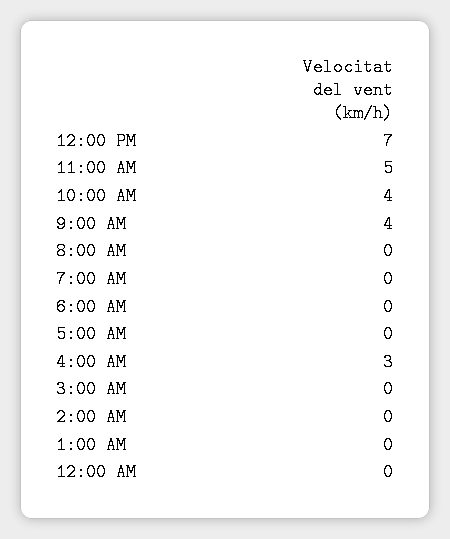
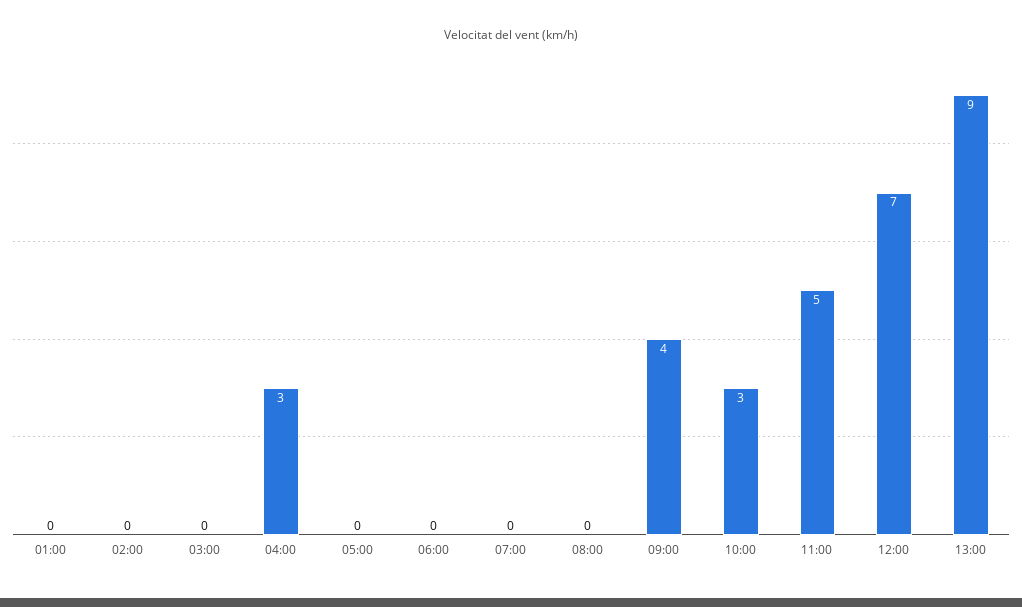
10:00 AM: 4 -> 3
12:00 AM: 0 -> none
13:00: none -> 9

